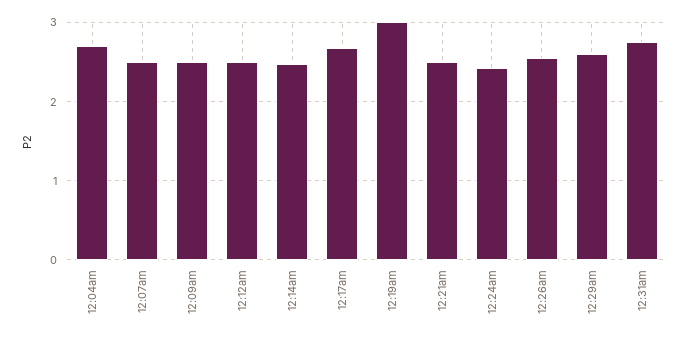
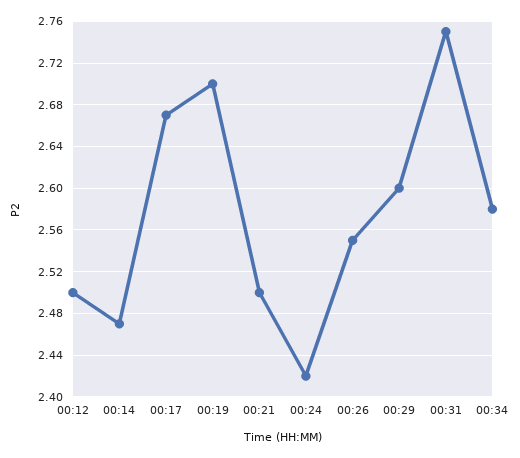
12:04am: 2.7 -> none
12:07am: 2.5 -> none
12:09am: 2.5 -> none
12:19am: 3 -> 2.7
00:34: none -> 2.58

